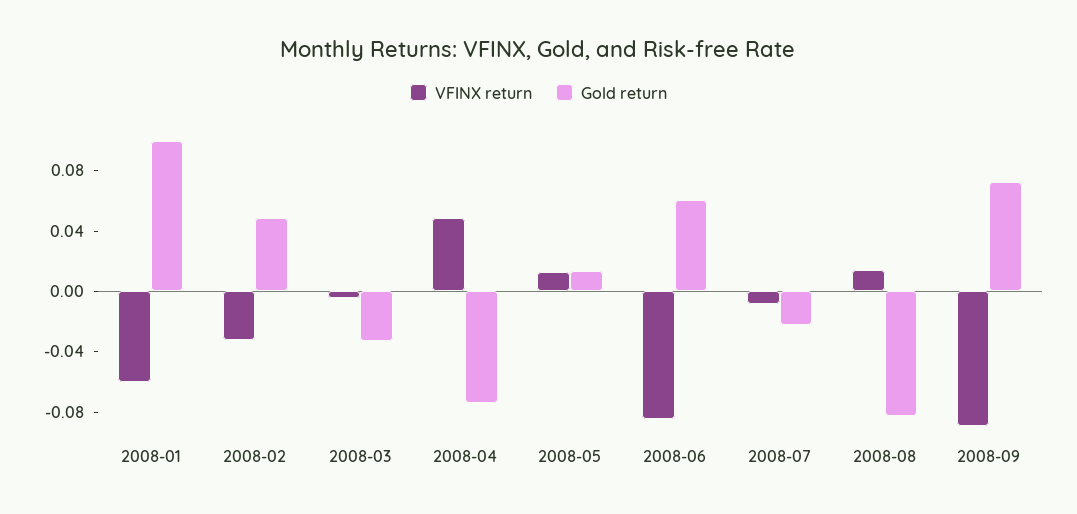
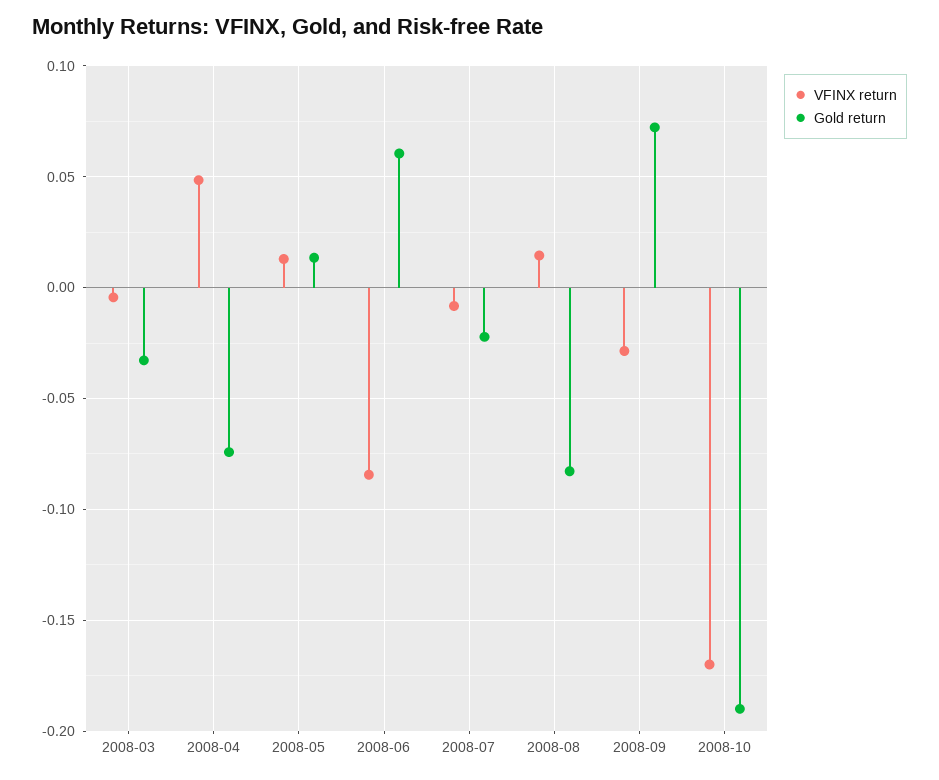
VFINX return, 2008-01: -0.06 -> none
Gold return, 2008-01: 0.1 -> none
VFINX return, 2008-02: -0.03 -> none
Gold return, 2008-02: 0.05 -> none
VFINX return, 2008-09: -0.09 -> -0.03
VFINX return, 2008-10: none -> -0.17
Gold return, 2008-10: none -> -0.19

